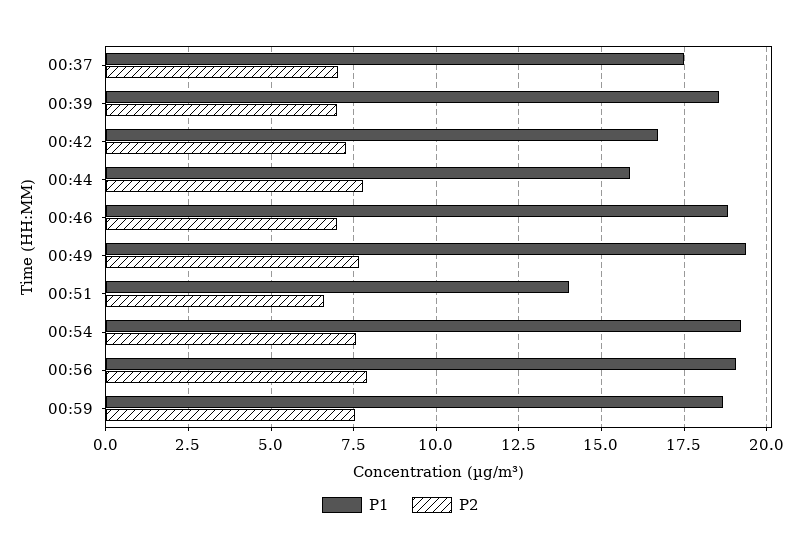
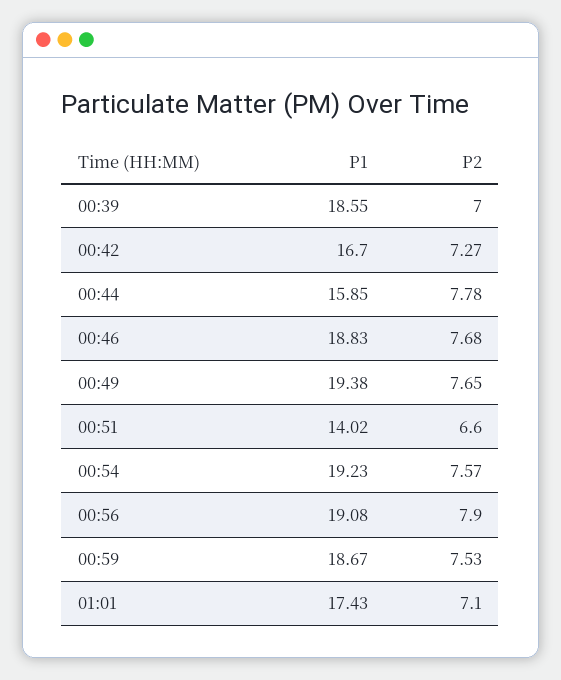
P1, 00:37: 17.5 -> none
P2, 00:37: 7 -> none
P2, 00:46: 7 -> 7.68
P1, 01:01: none -> 17.43
P2, 01:01: none -> 7.1

